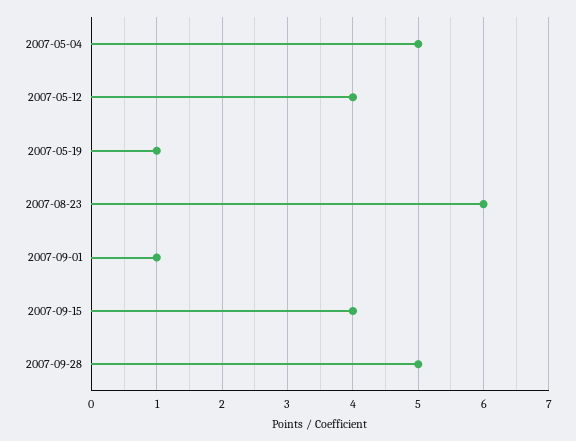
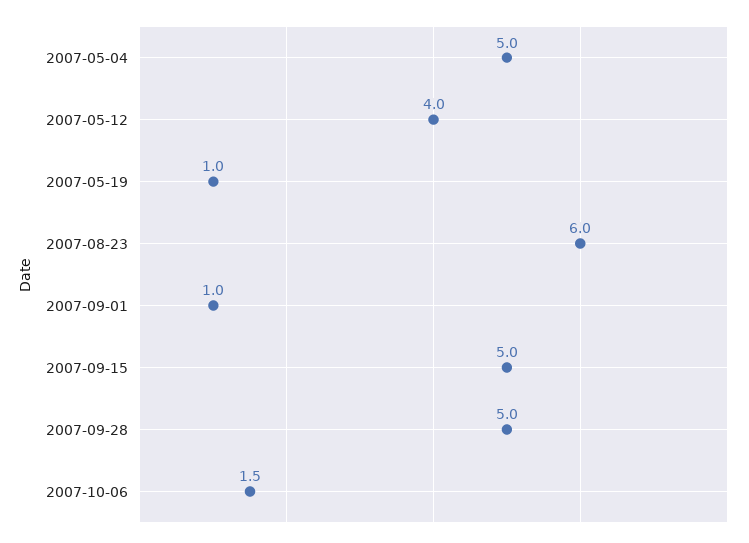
2007-09-15: 4 -> 5
2007-10-06: none -> 1.5

